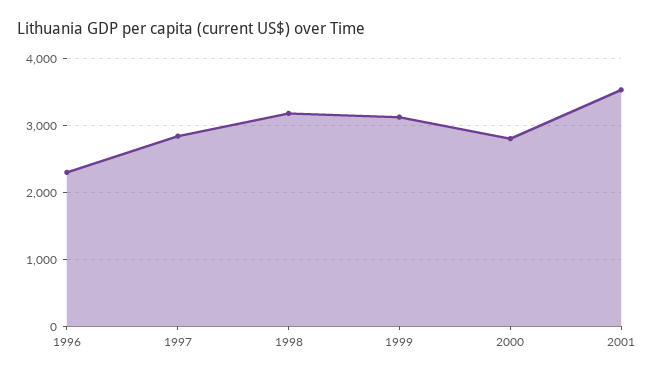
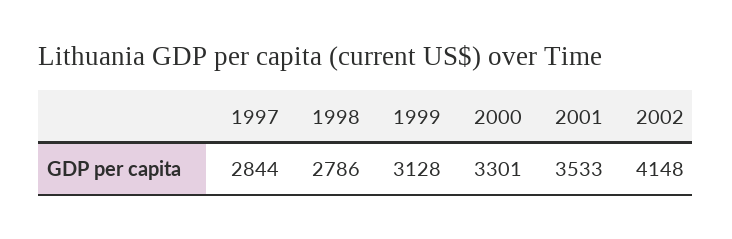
1996: 2300 -> none
1998: 3200 -> 2786
2000: 2800 -> 3301
2002: none -> 4148

